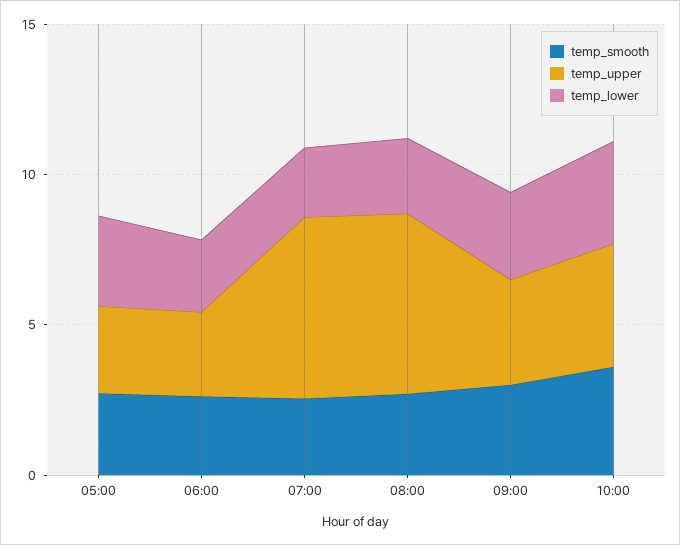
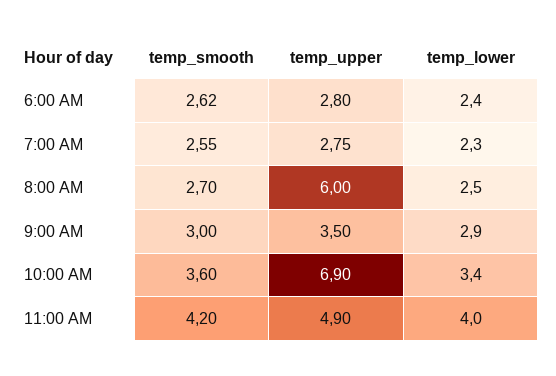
temp_smooth, 05:00: 3 -> none
temp_upper, 05:00: 3 -> none
temp_lower, 05:00: 3 -> none
temp_upper, 07:00: 6 -> 2.75
temp_upper, 10:00: 4 -> 6.9
temp_smooth, 11:00 AM: none -> 4.2
temp_upper, 11:00 AM: none -> 4.9
temp_lower, 11:00 AM: none -> 4

